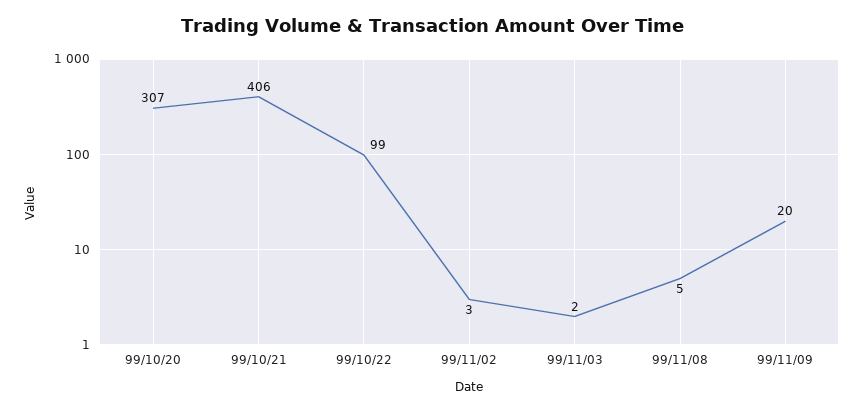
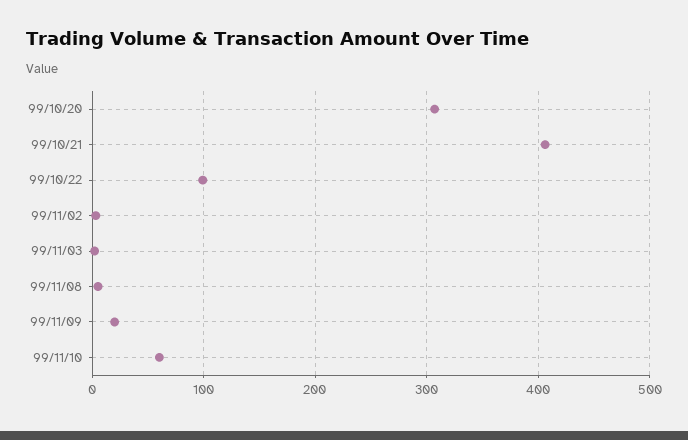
99/11/10: none -> 60

